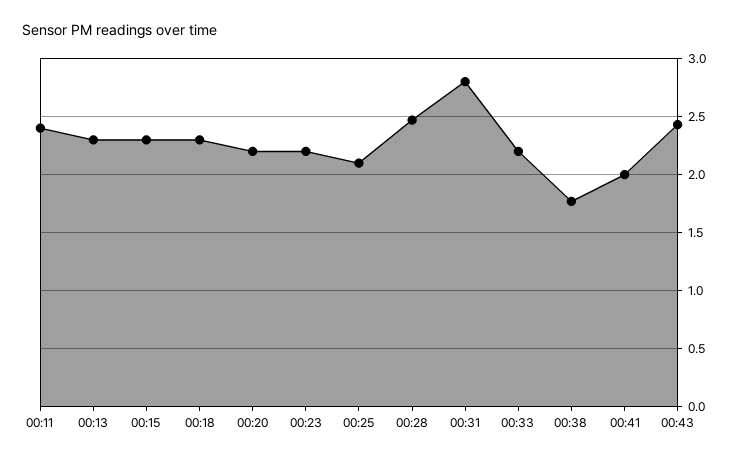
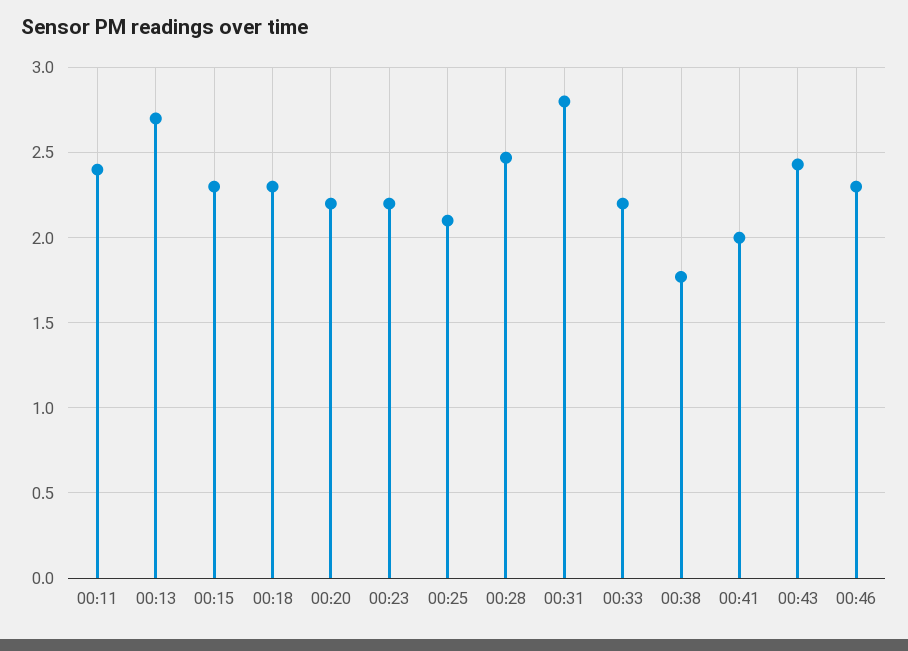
00:13: 2.3 -> 2.7
00:46: none -> 2.3

